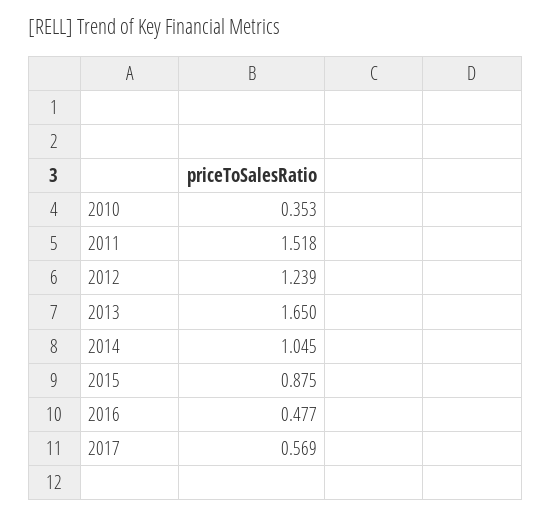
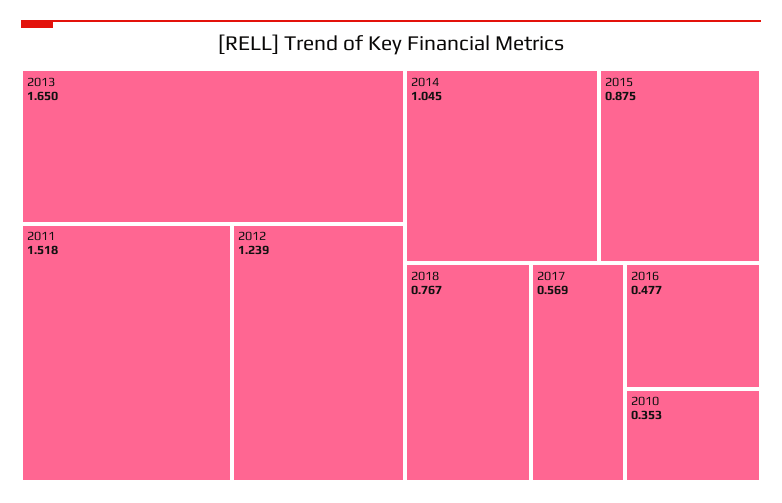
2018: none -> 0.767

